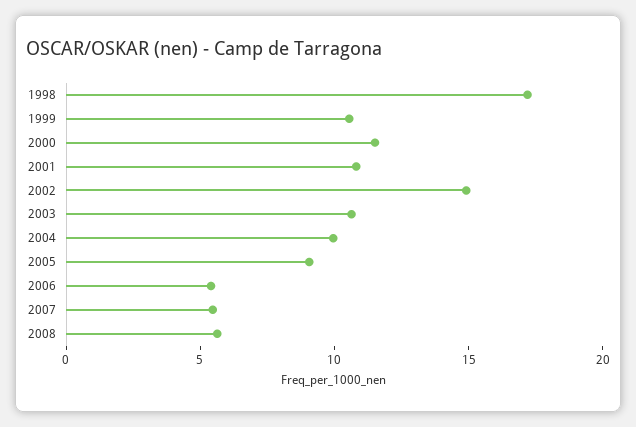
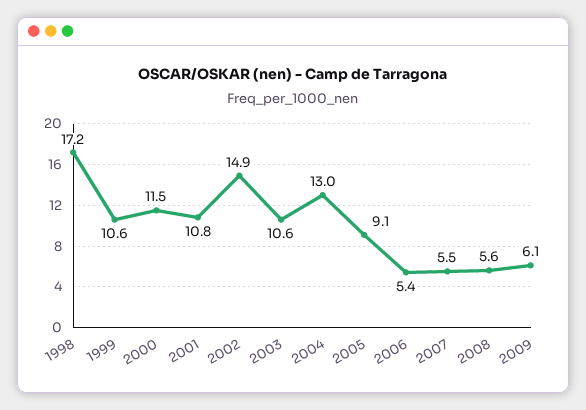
2004: 10 -> 13
2009: none -> 6.1

